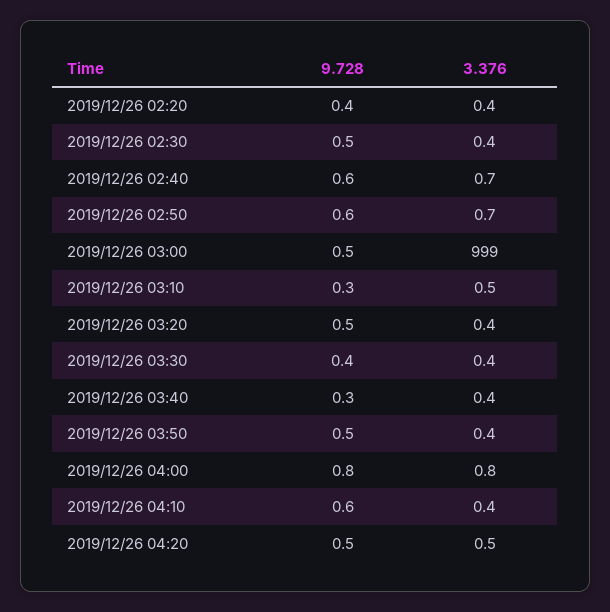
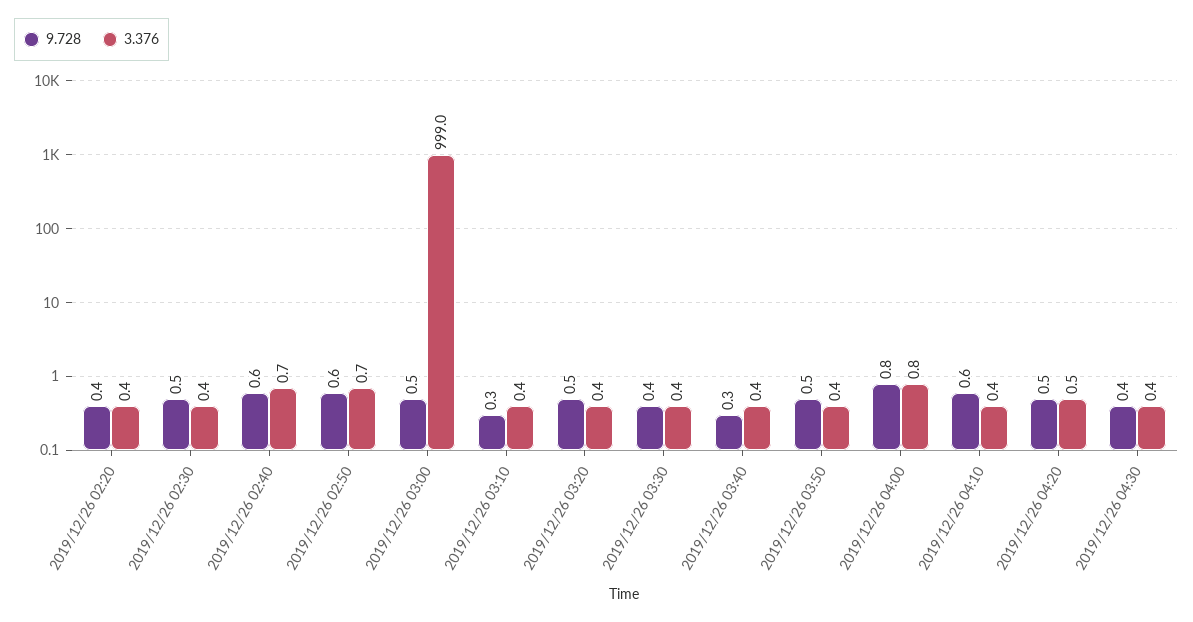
3.376, 2019/12/26 03:10: 0.5 -> 0.4
9.728, 2019/12/26 04:30: none -> 0.4
3.376, 2019/12/26 04:30: none -> 0.4

